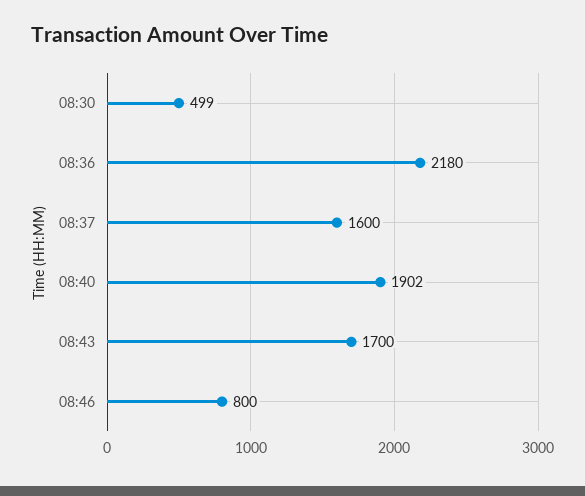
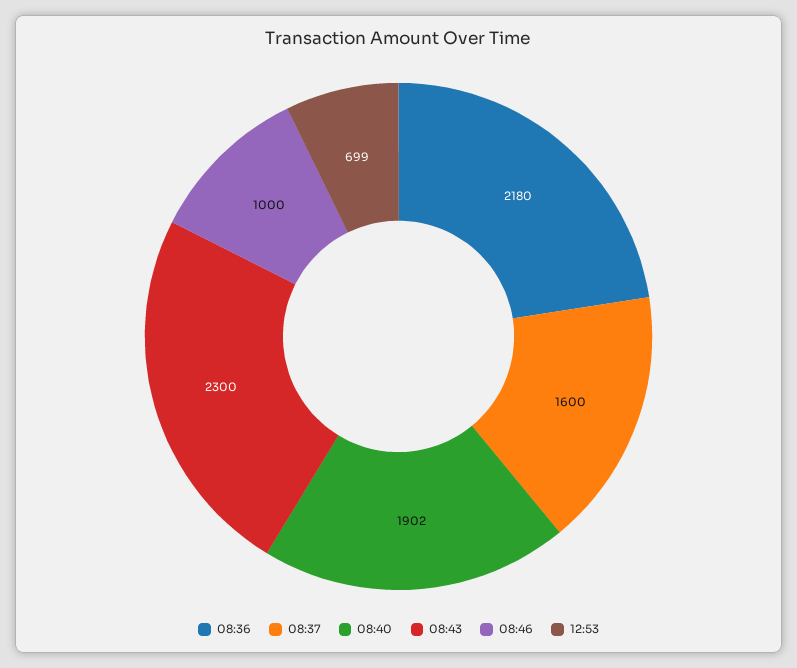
08:30: 499 -> none
08:43: 1700 -> 2300
08:46: 800 -> 1000
12:53: none -> 699

